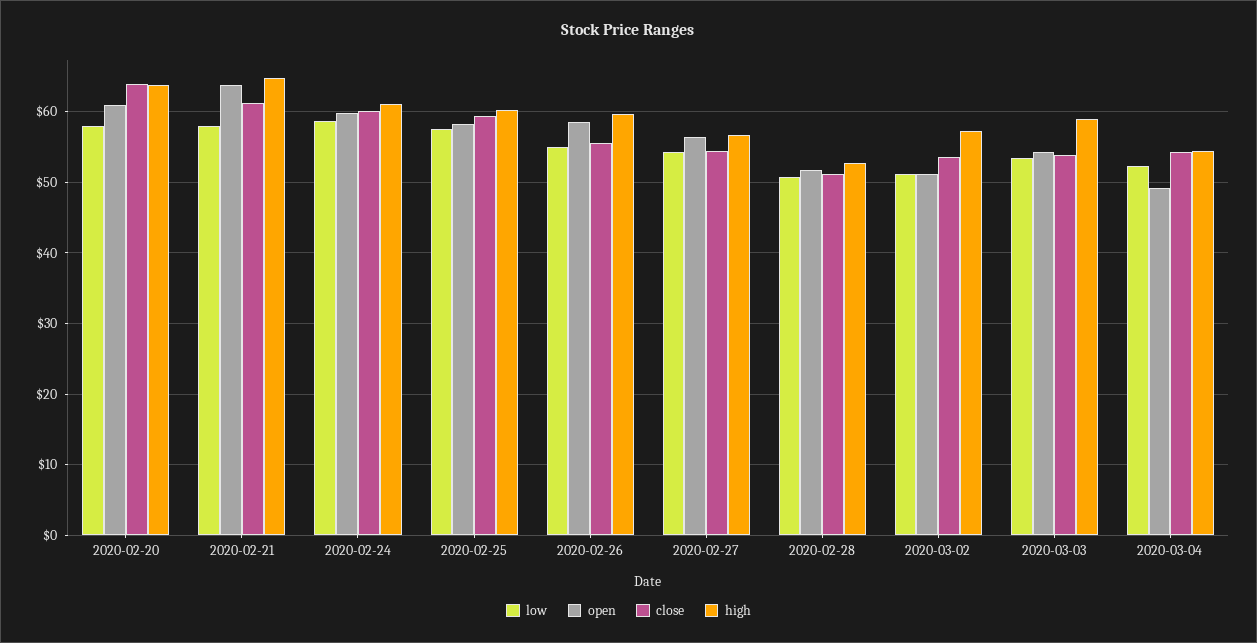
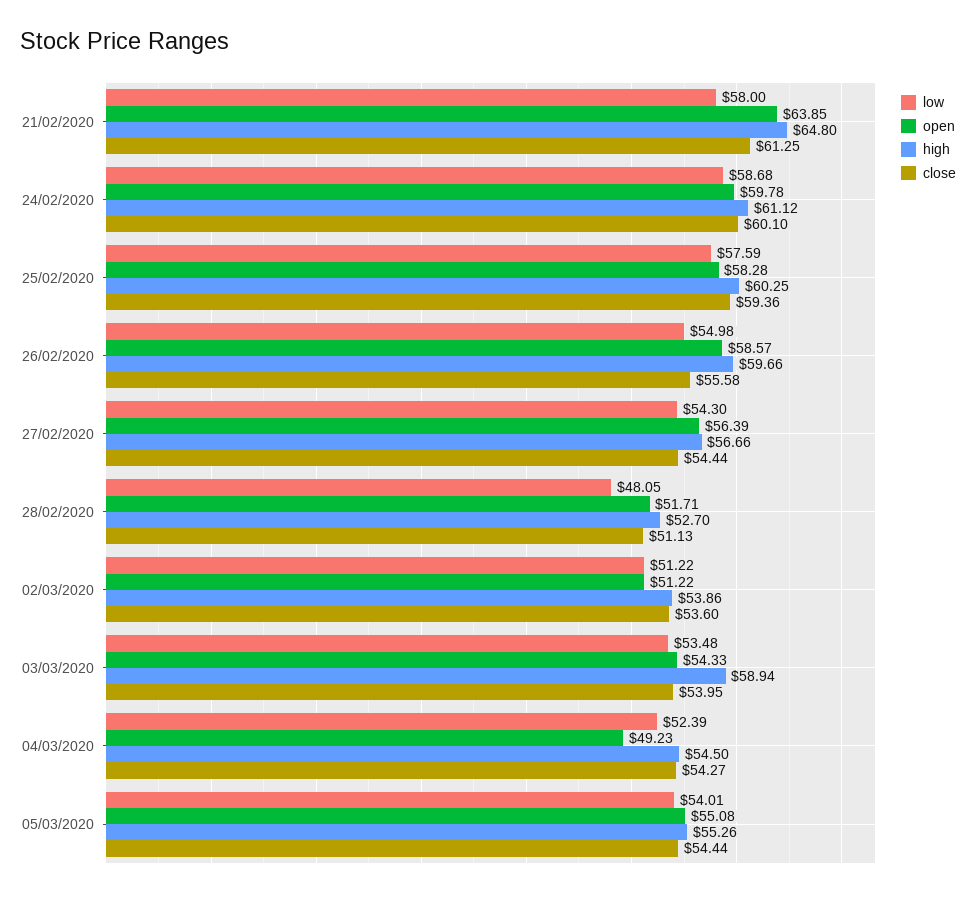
low, 2020-02-20: 58 -> none
open, 2020-02-20: 61 -> none
close, 2020-02-20: 64 -> none
high, 2020-02-20: 64 -> none
low, 2020-02-28: 51 -> 48.05
high, 2020-03-02: 57 -> 53.86
low, 05/03/2020: none -> 54.01
open, 05/03/2020: none -> 55.08
high, 05/03/2020: none -> 55.26
close, 05/03/2020: none -> 54.44

